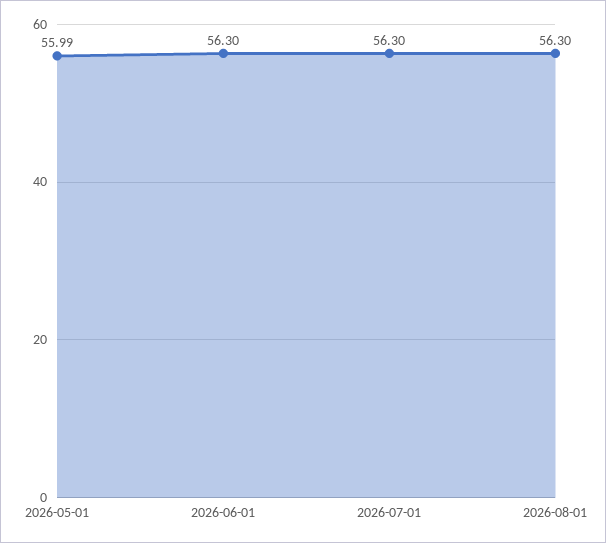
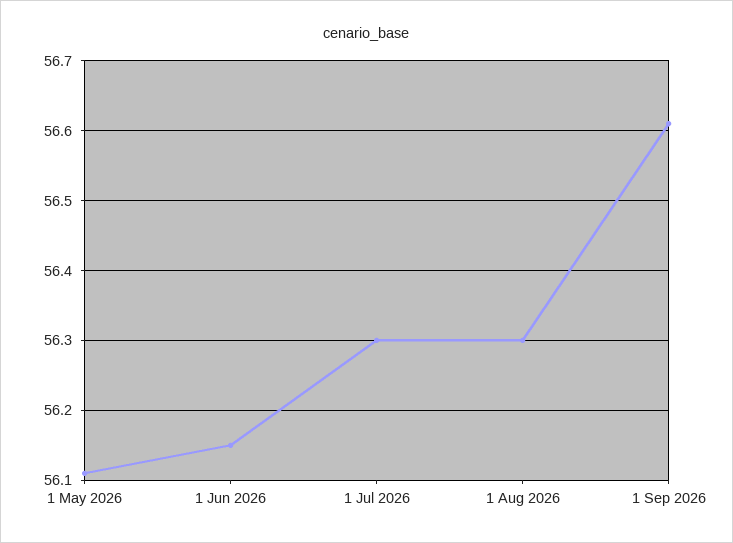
2026-05-01: 55.99 -> 56.11
2026-06-01: 56.3 -> 56.15
1 Sep 2026: none -> 56.61

